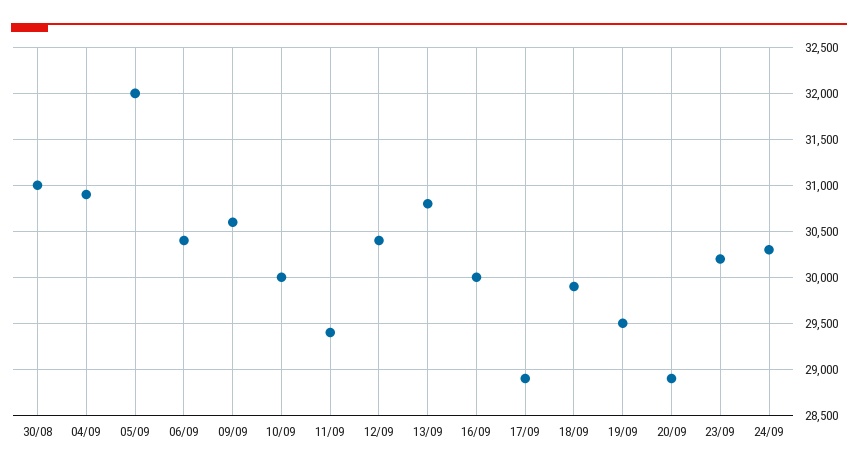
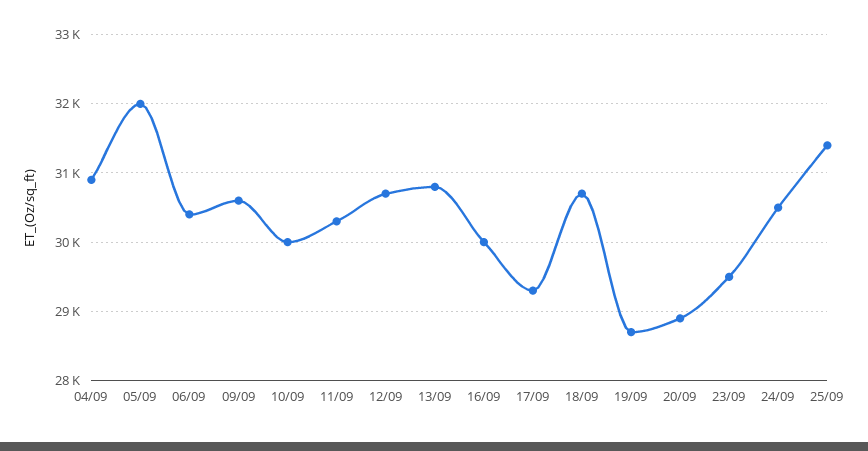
30/08: 31000 -> none
11/09: 29400 -> 30300
12/09: 30400 -> 30700
17/09: 28900 -> 29300
18/09: 29900 -> 30700
19/09: 29500 -> 28700
23/09: 30200 -> 29500
24/09: 30300 -> 30500
25/09: none -> 31400

